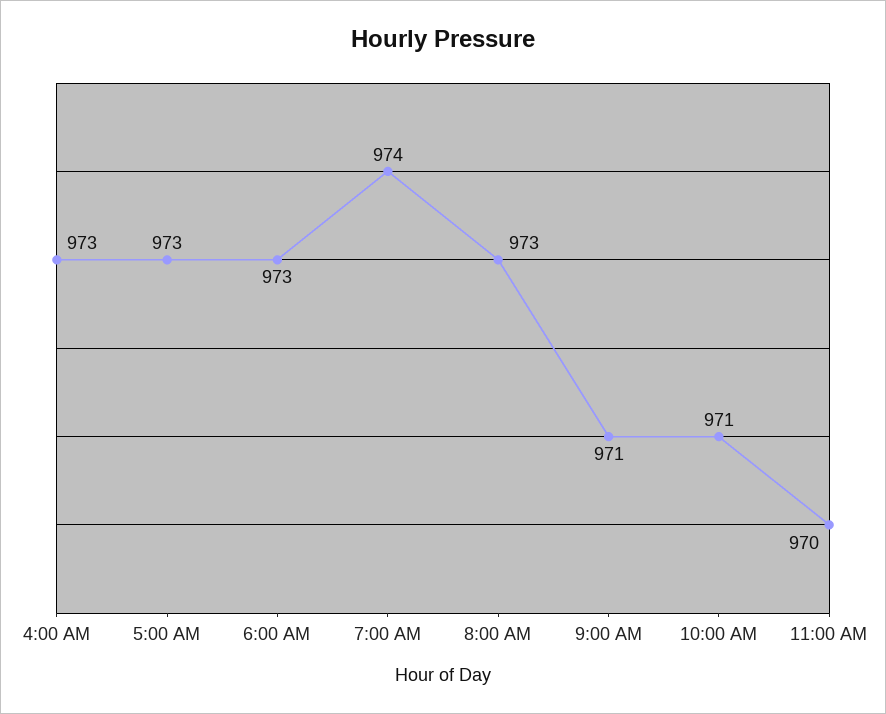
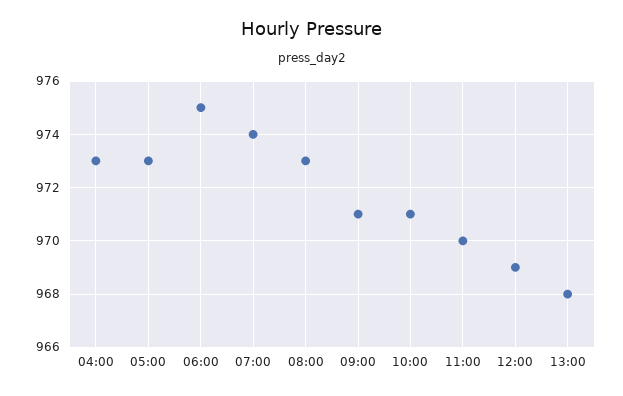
6:00 AM: 973 -> 975
12:00: none -> 969
13:00: none -> 968

